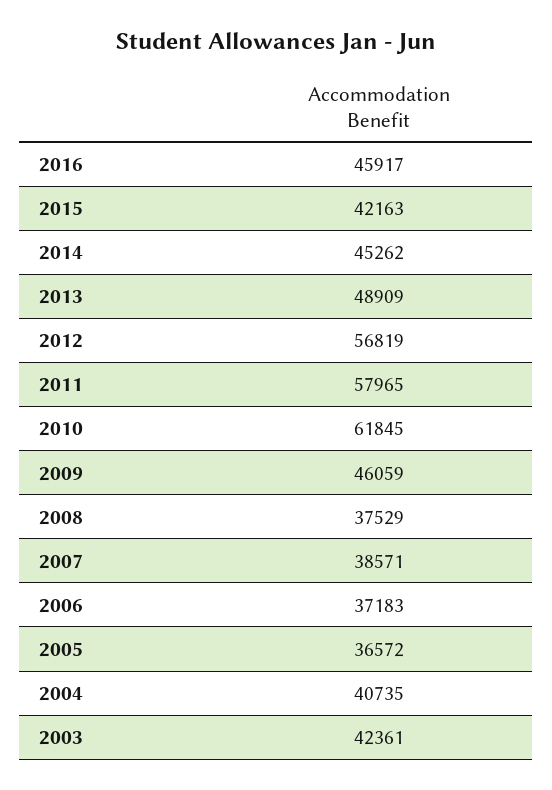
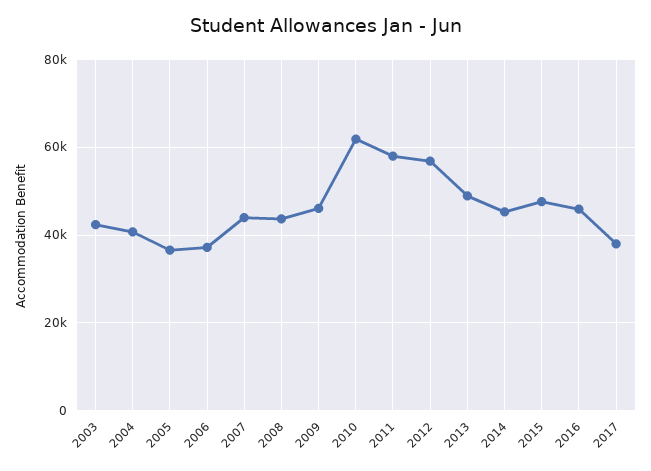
2015: 42163 -> 48000
2008: 37529 -> 44000
2007: 38571 -> 44000
2017: none -> 38000

